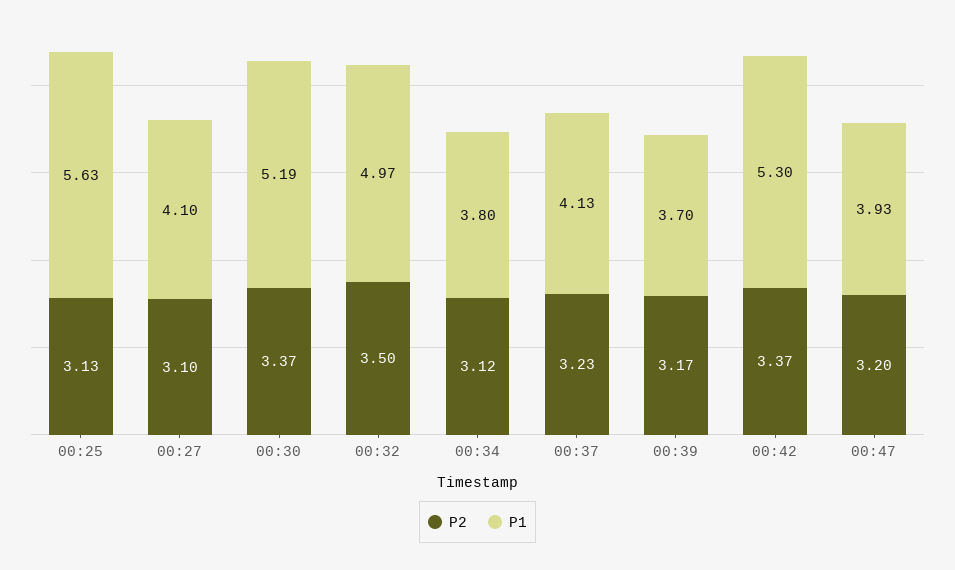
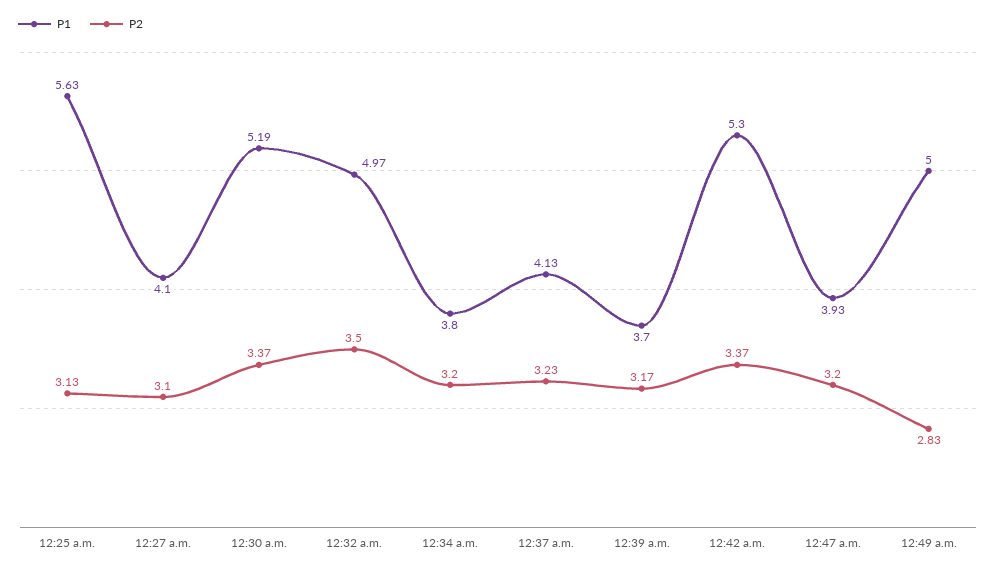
P2, 00:34: 3.12 -> 3.2
P1, 12:49 a.m.: none -> 5
P2, 12:49 a.m.: none -> 2.83

